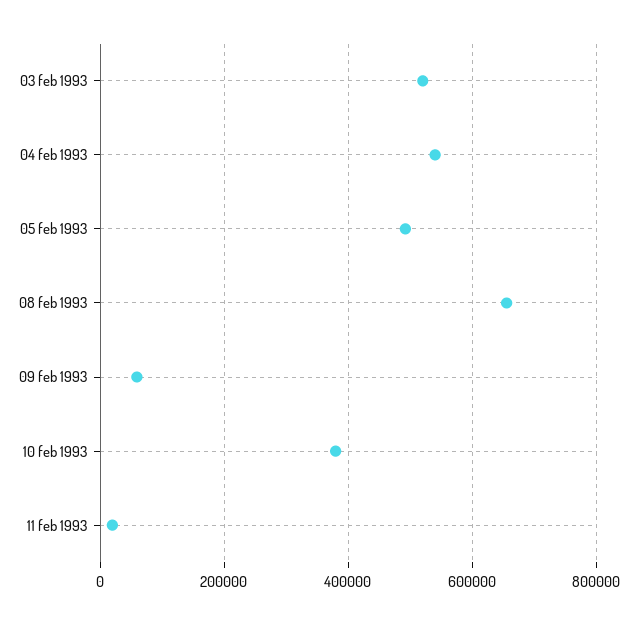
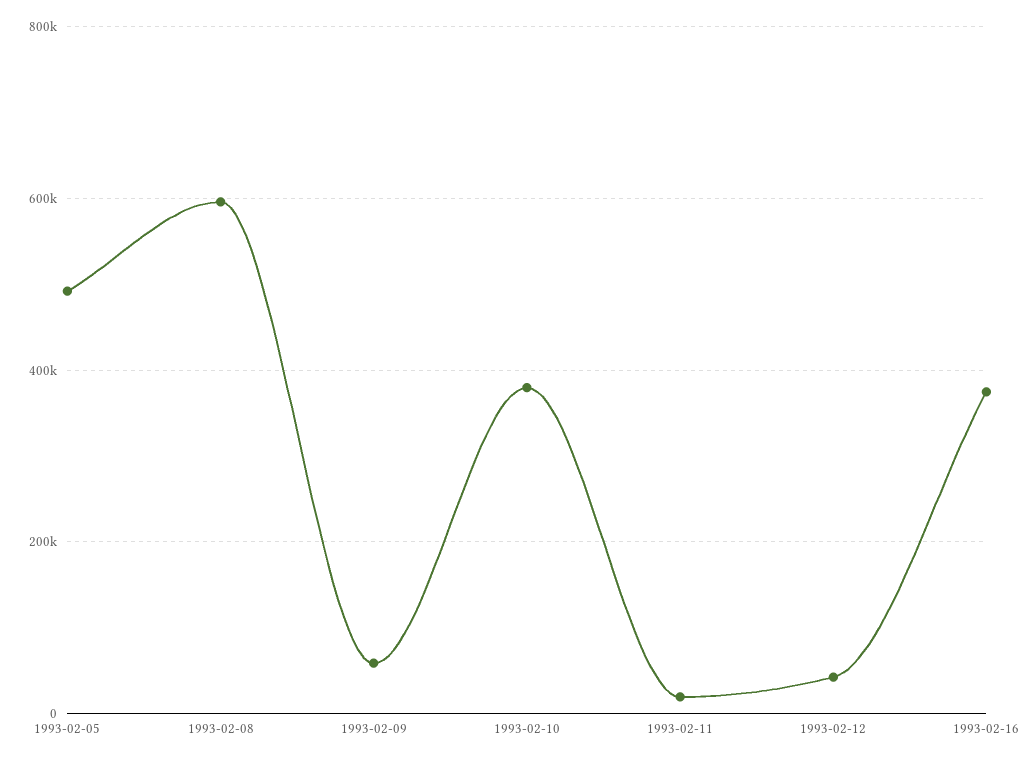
03 feb 1993: 520000 -> none
04 feb 1993: 540000 -> none
08 feb 1993: 660000 -> 600000
1993-02-12: none -> 40000
1993-02-16: none -> 380000

